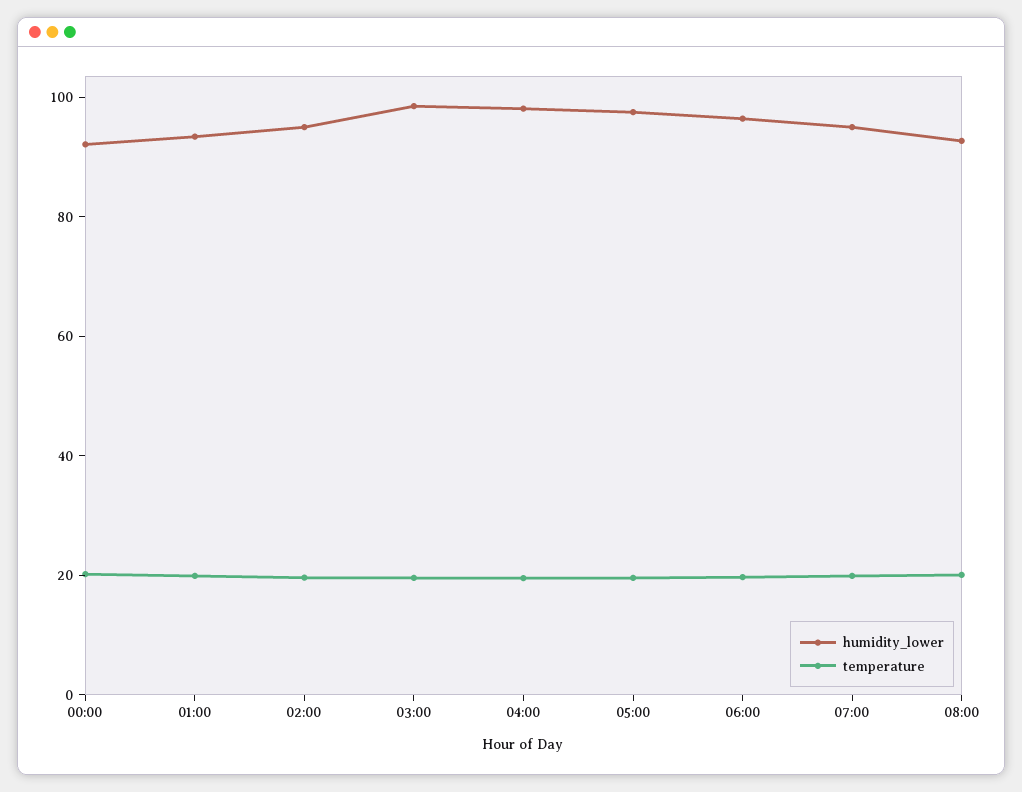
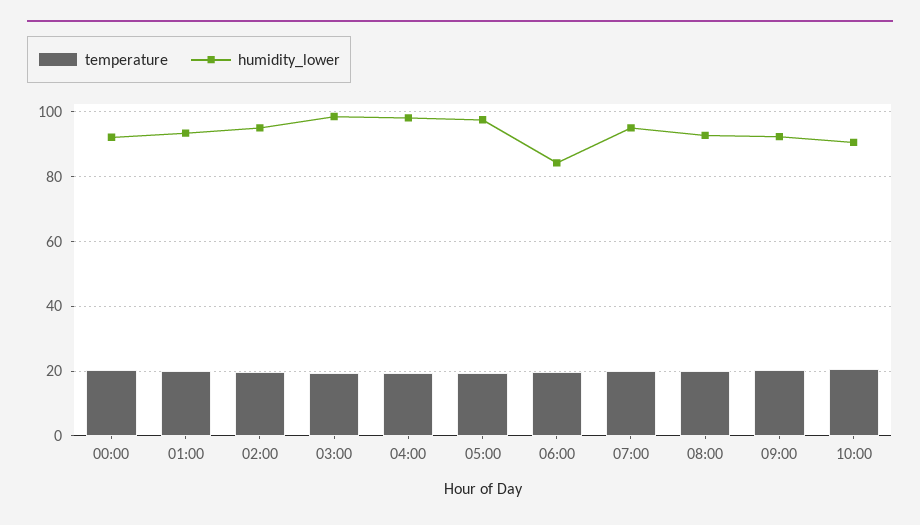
humidity_lower, 06:00: 95 -> 84
temperature, 09:00: none -> 20
humidity_lower, 09:00: none -> 92
temperature, 10:00: none -> 20
humidity_lower, 10:00: none -> 90

